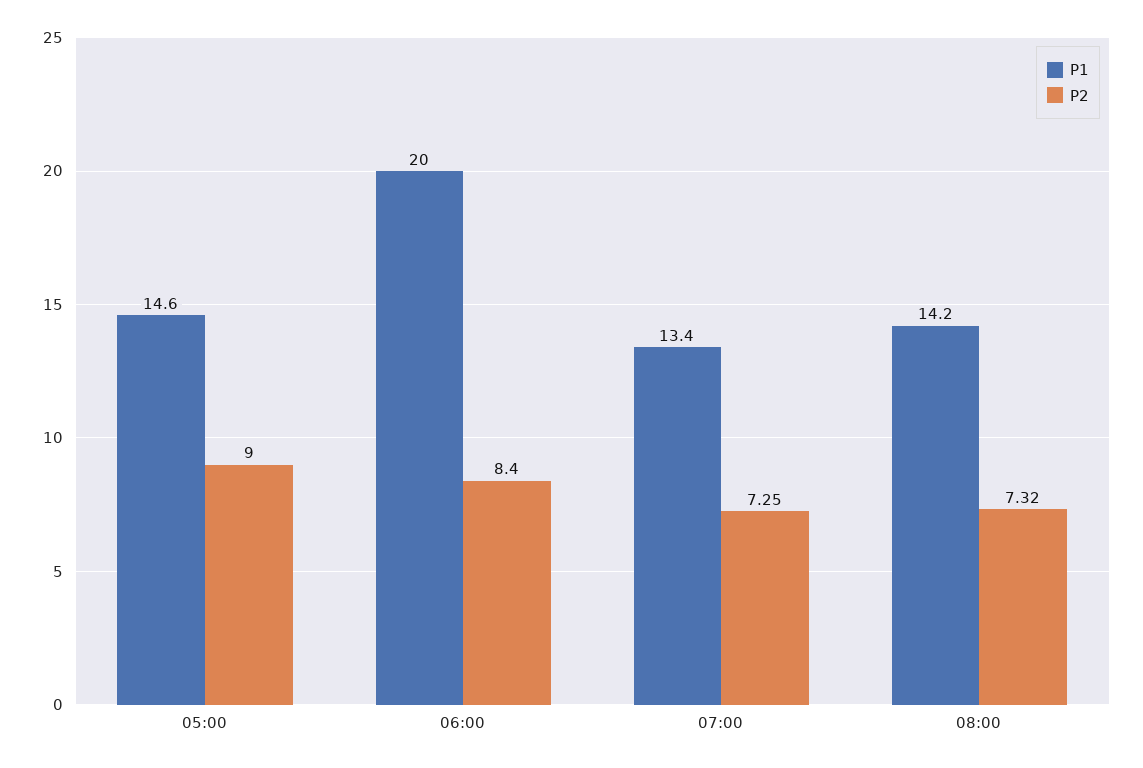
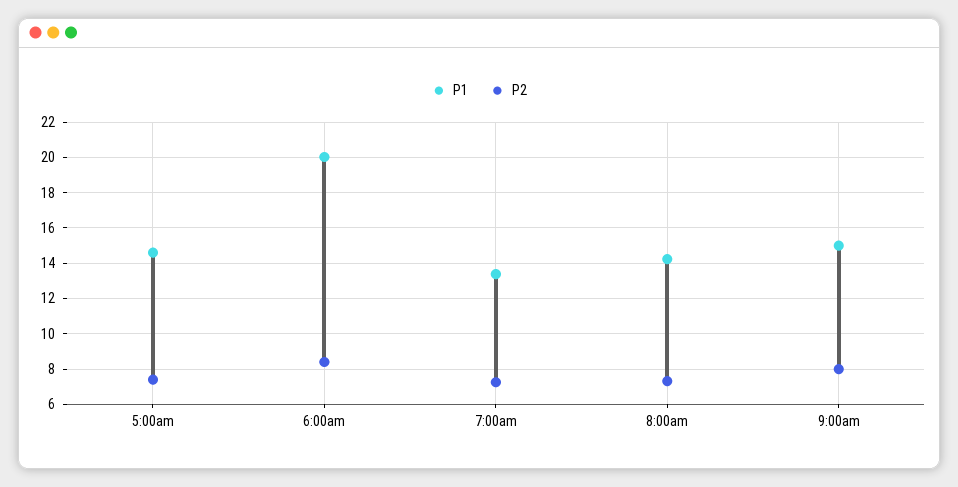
P2, 05:00: 9 -> 7.5
P1, 9:00am: none -> 15
P2, 9:00am: none -> 8

